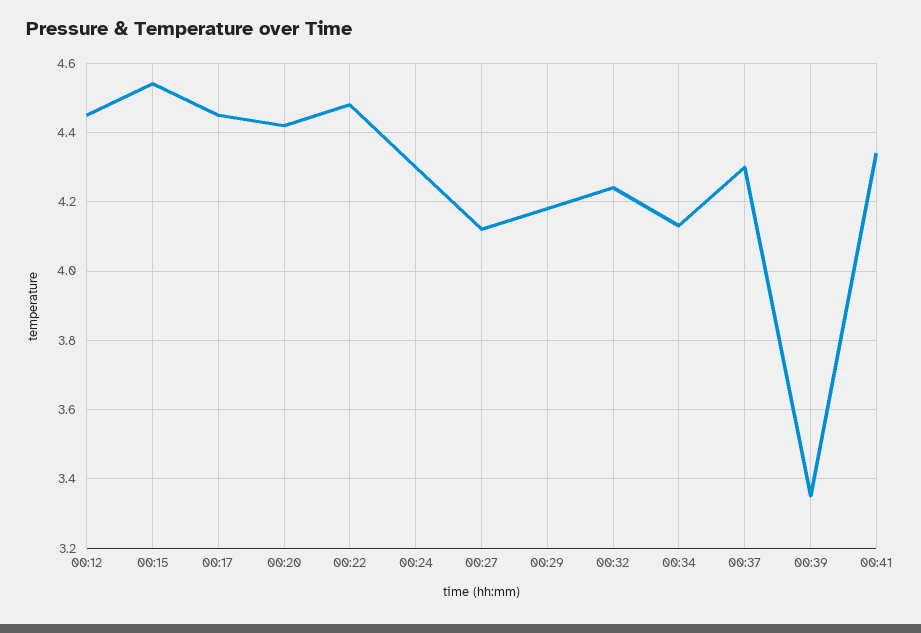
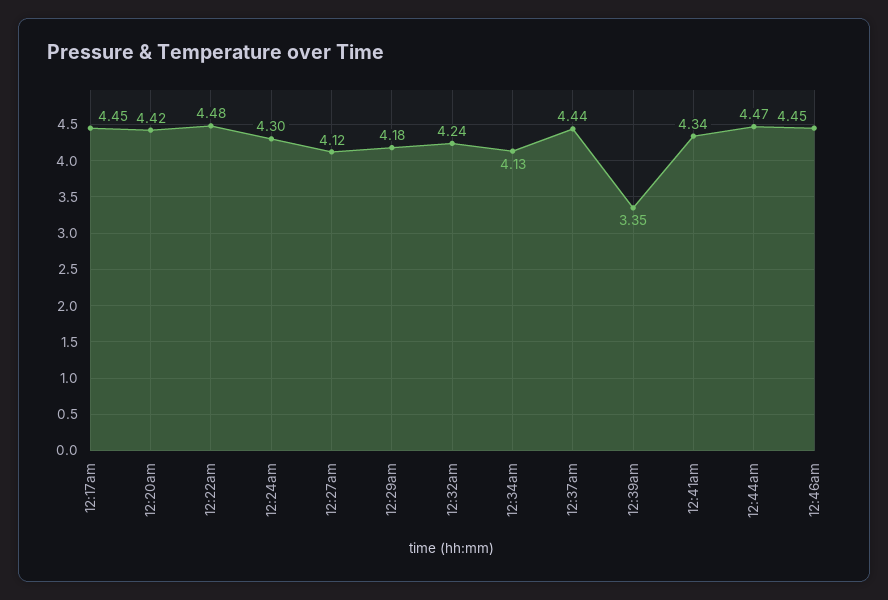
00:12: 4.45 -> none
00:15: 4.55 -> none
00:37: 4.3 -> 4.44
12:44am: none -> 4.47
12:46am: none -> 4.45

